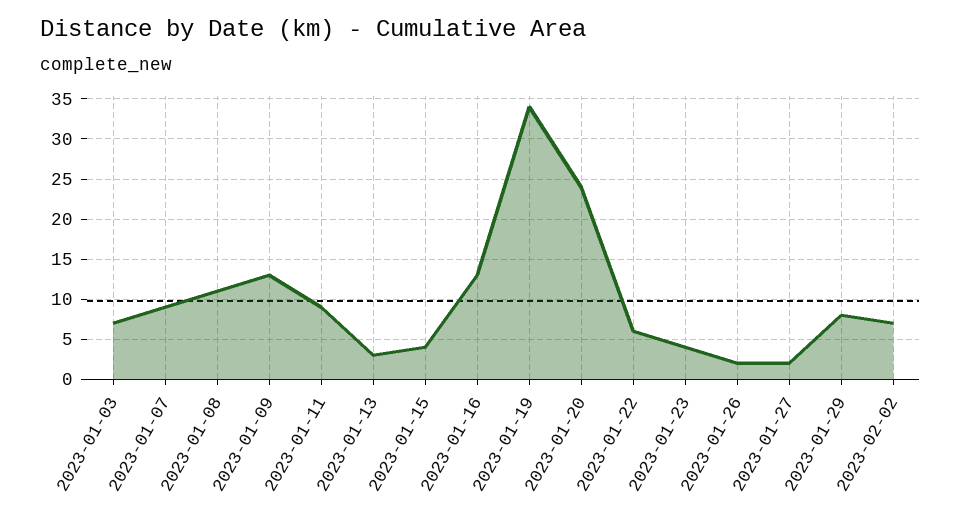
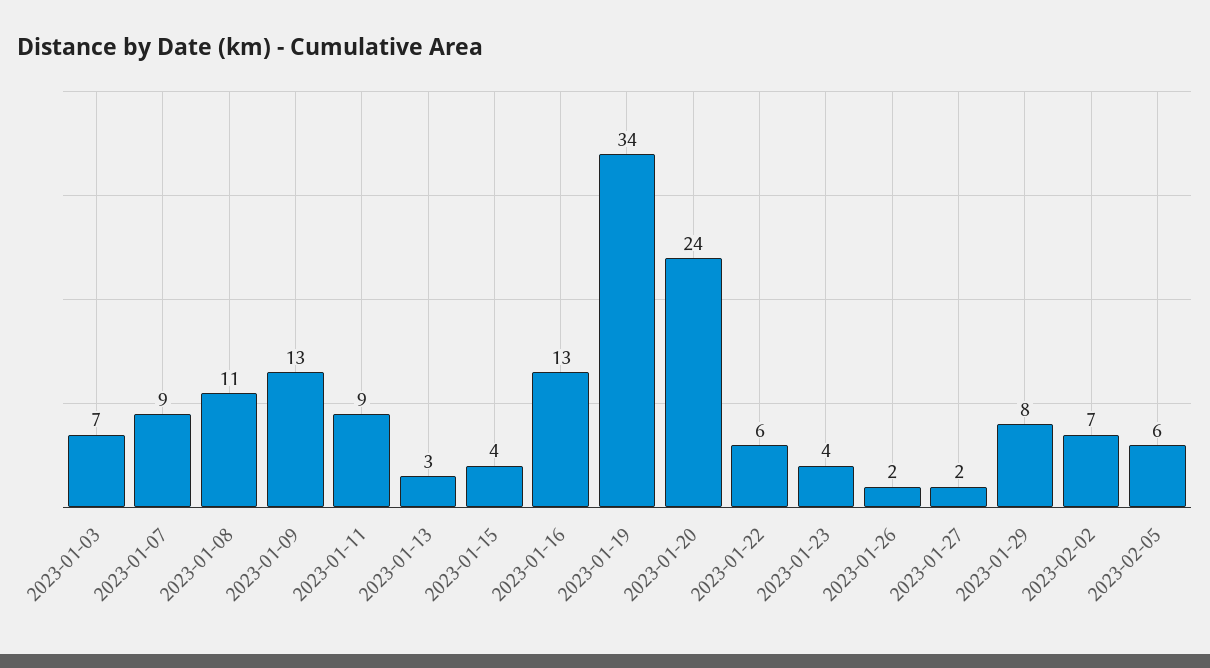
2023-02-05: none -> 6

